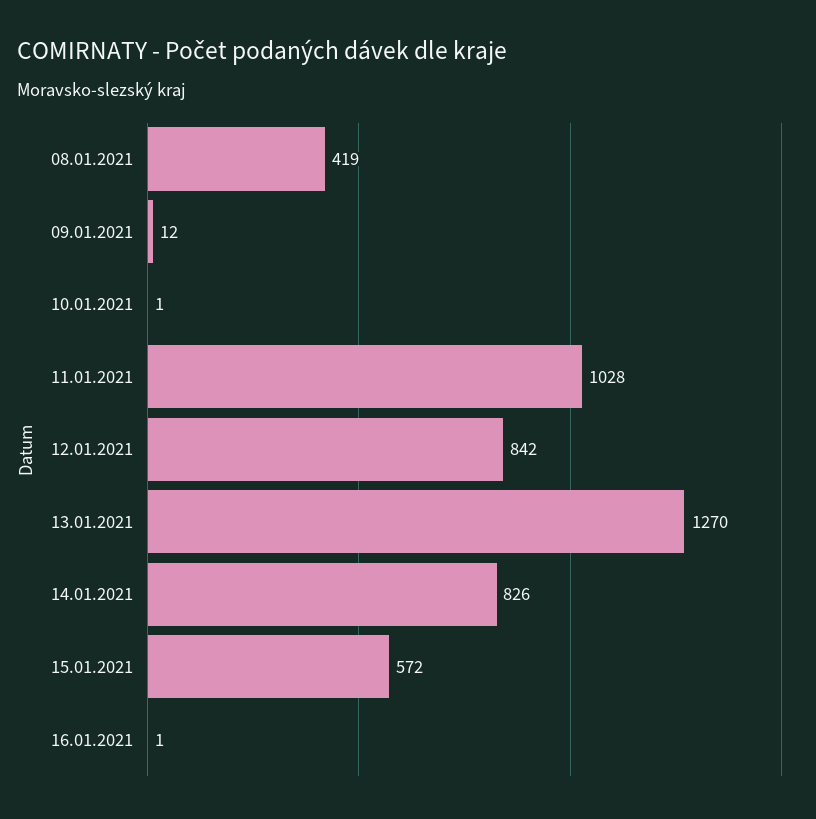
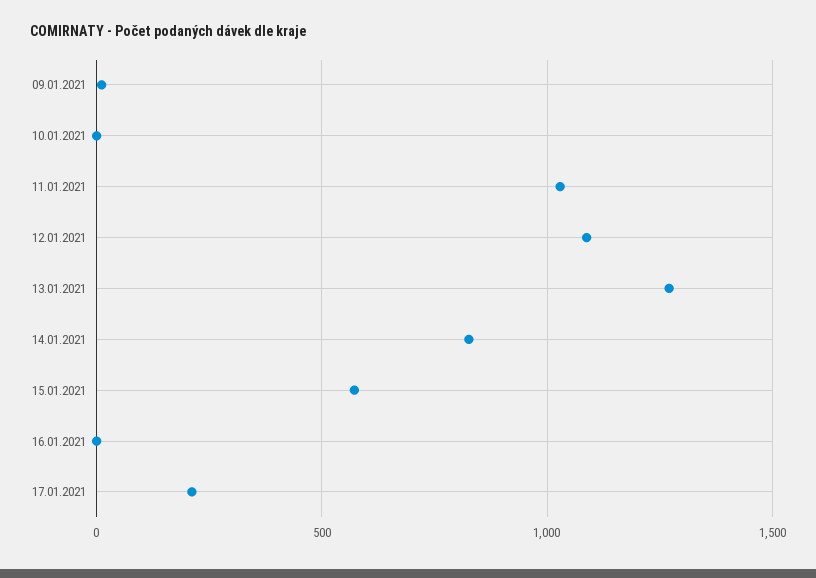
08.01.2021: 419 -> none
12.01.2021: 842 -> 1100
17.01.2021: none -> 200

